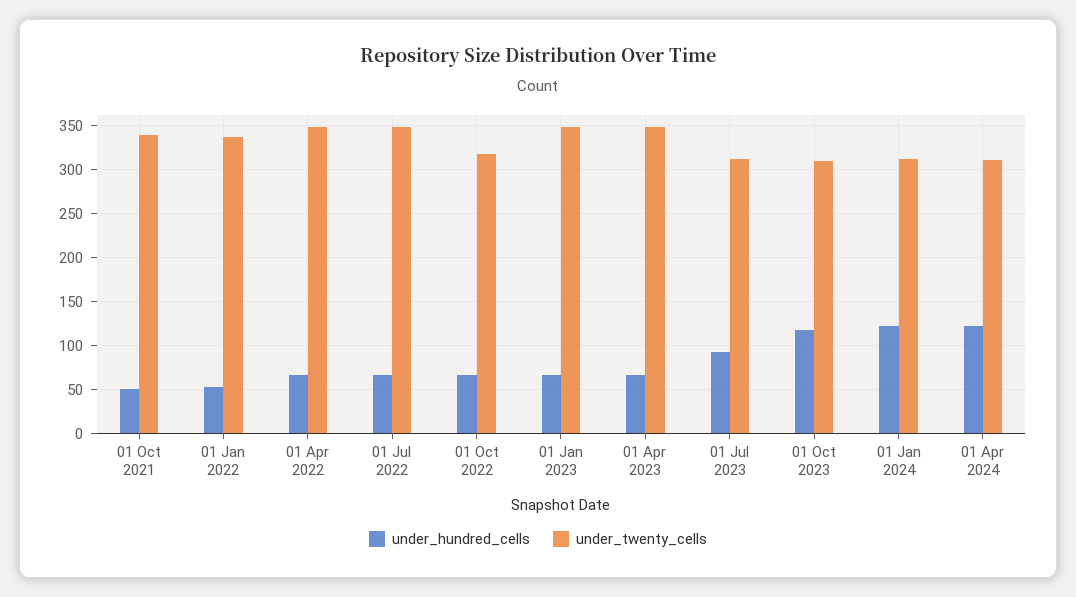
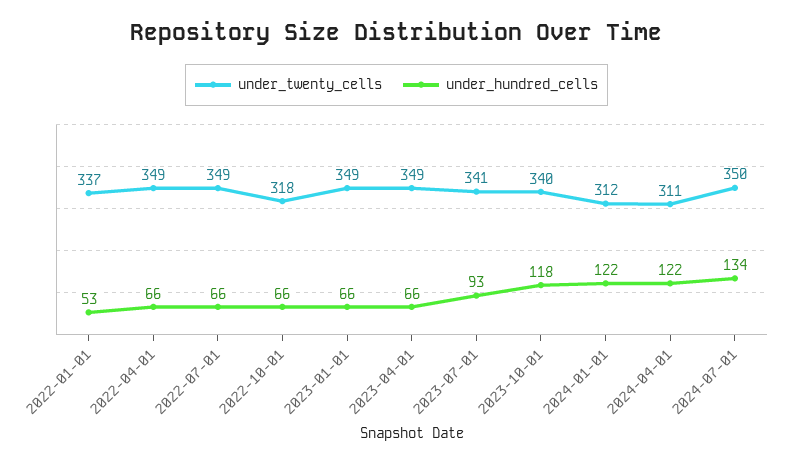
under_hundred_cells, 01 Oct 2021: 50 -> none
under_twenty_cells, 01 Oct 2021: 340 -> none
under_twenty_cells, 01 Jul 2023: 310 -> 341
under_twenty_cells, 01 Oct 2023: 310 -> 340
under_twenty_cells, 2024-07-01: none -> 350
under_hundred_cells, 2024-07-01: none -> 134

